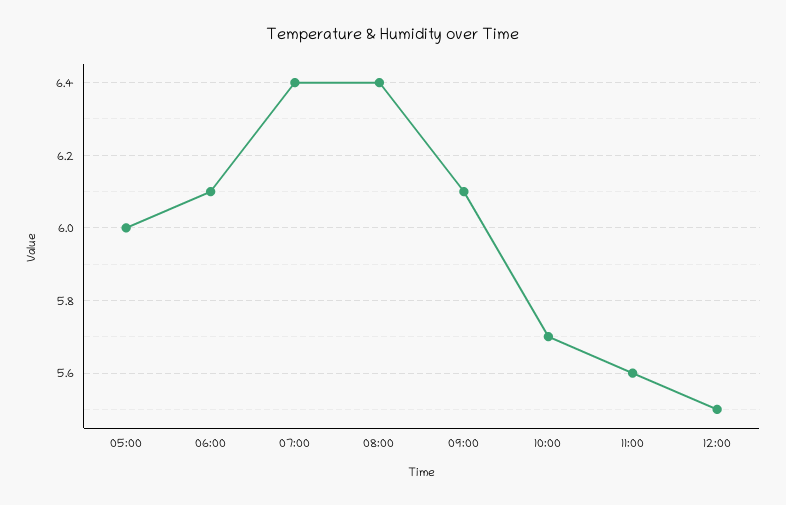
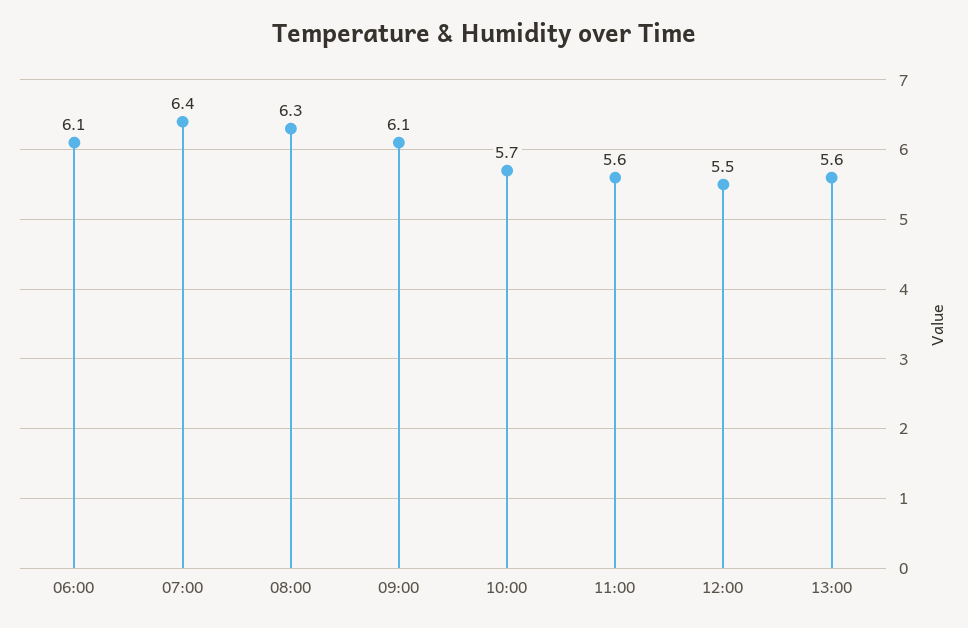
05:00: 6 -> none
08:00: 6.4 -> 6.3
13:00: none -> 5.6

